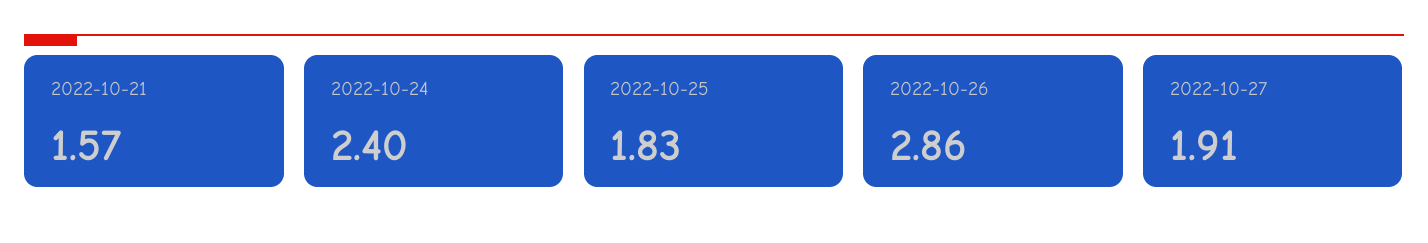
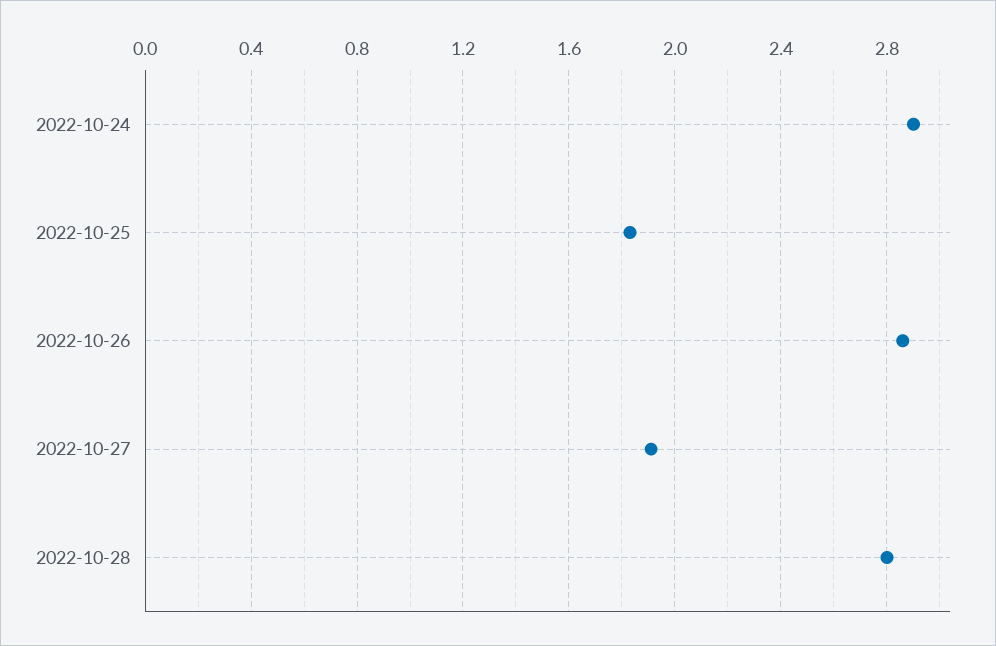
2022-10-21: 1.57 -> none
2022-10-24: 2.4 -> 2.9
2022-10-28: none -> 2.8

